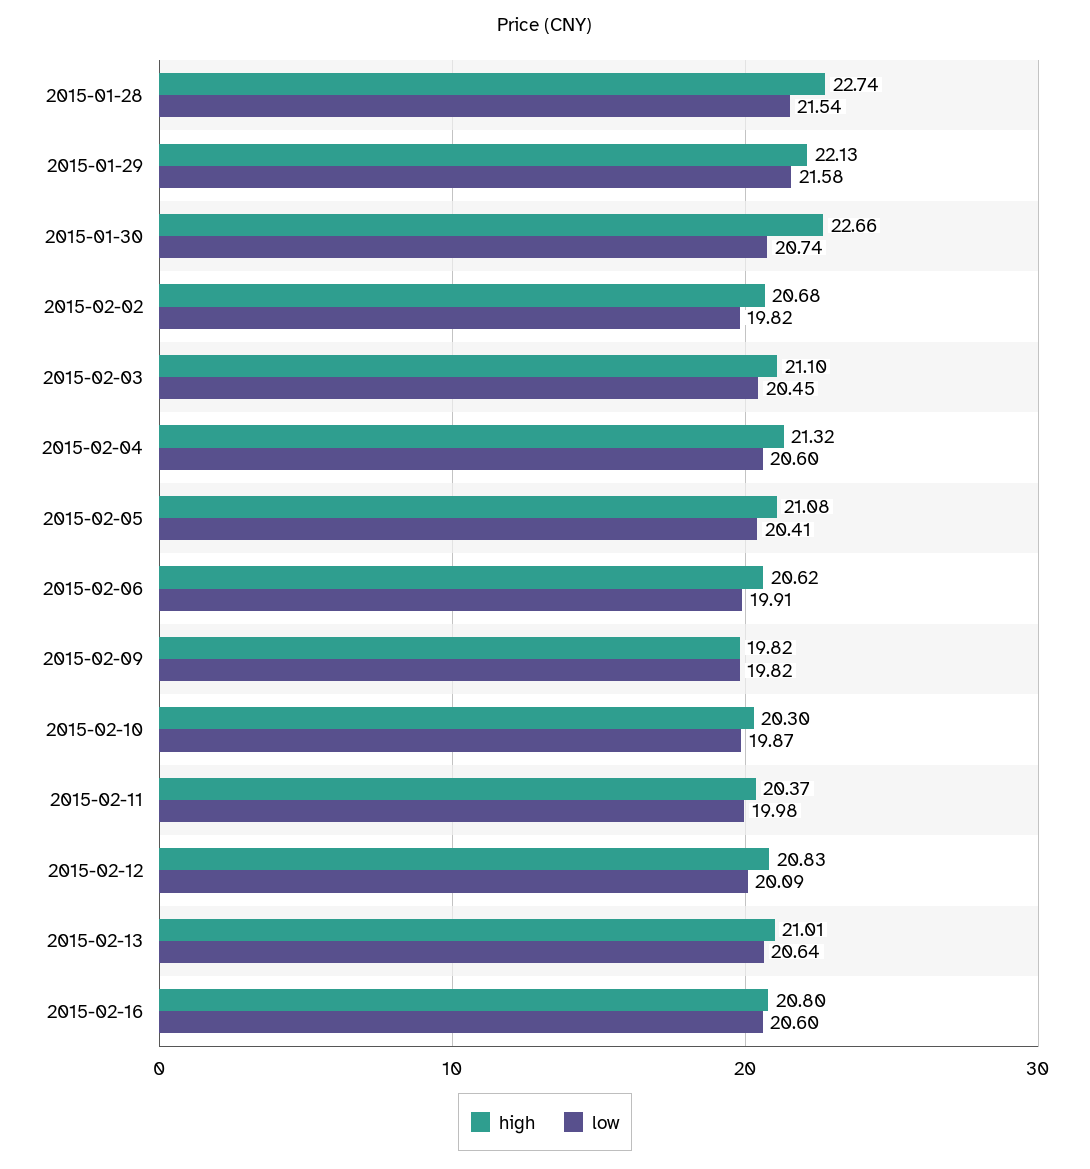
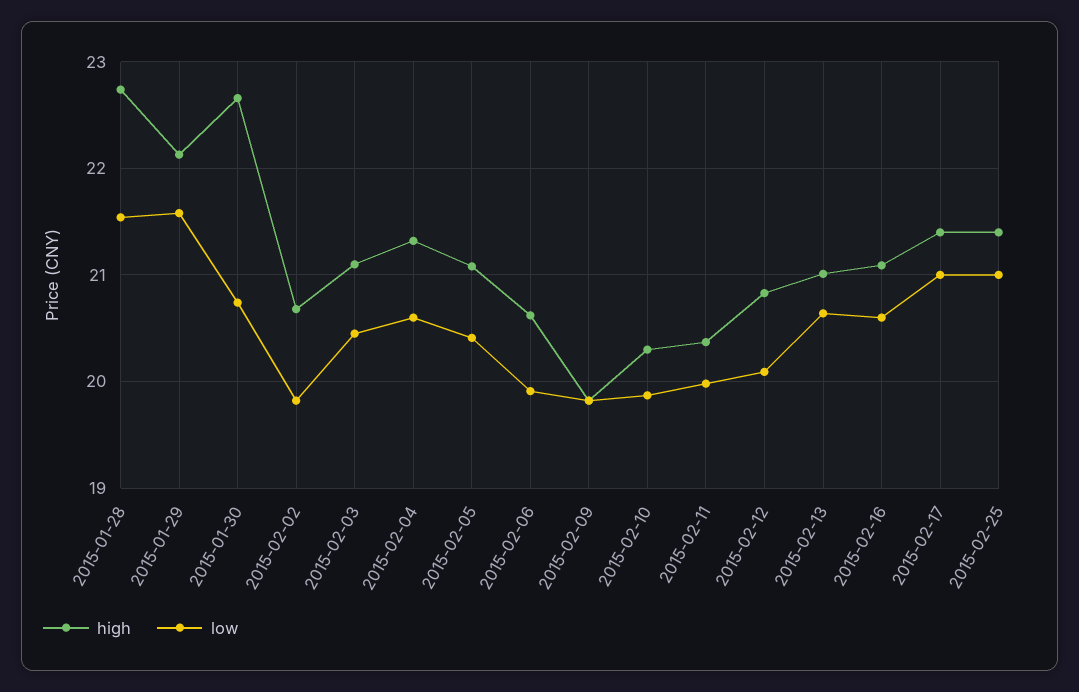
high, 2015-02-16: 20.8 -> 21.1
high, 2015-02-17: none -> 21.4
low, 2015-02-17: none -> 21
high, 2015-02-25: none -> 21.4
low, 2015-02-25: none -> 21

